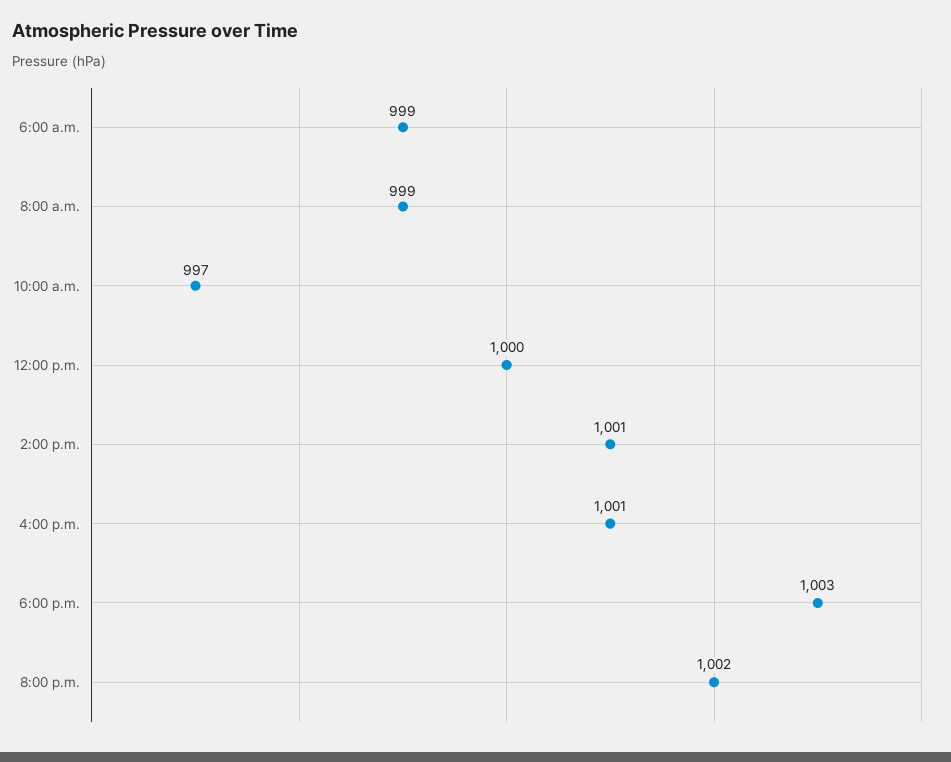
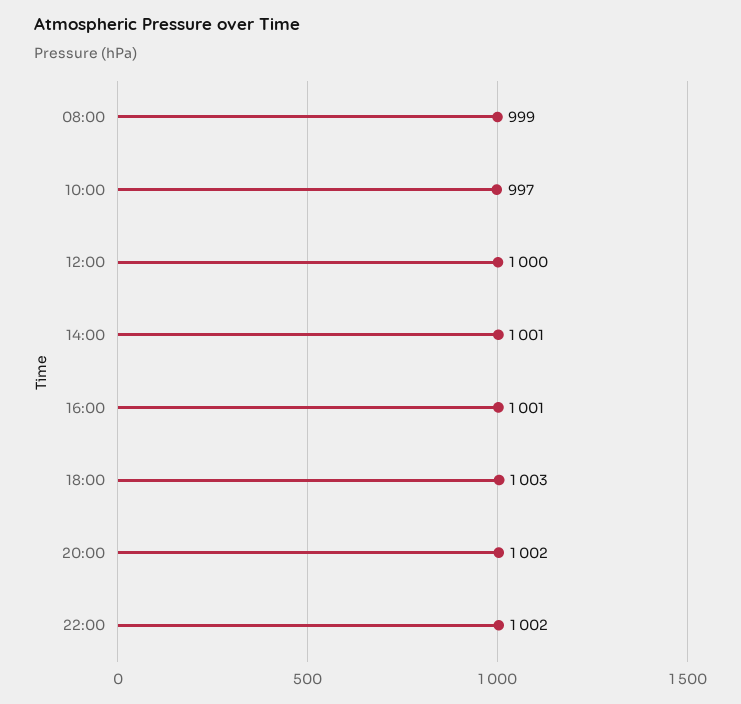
6:00 a.m.: 999 -> none
22:00: none -> 1002

